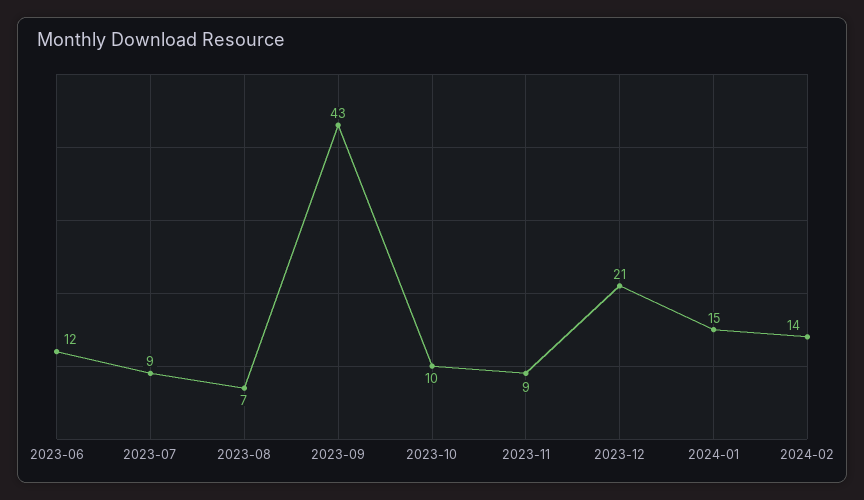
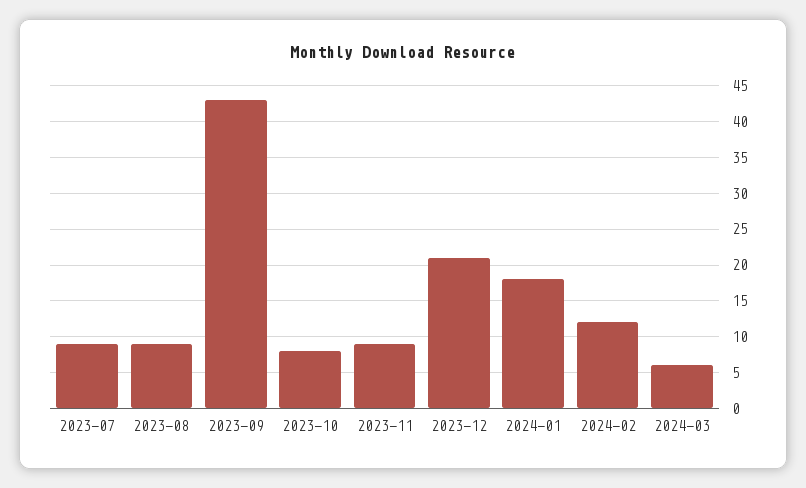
2023-06: 12 -> none
2023-08: 7 -> 9
2023-10: 10 -> 8
2024-01: 15 -> 18
2024-02: 14 -> 12
2024-03: none -> 6

